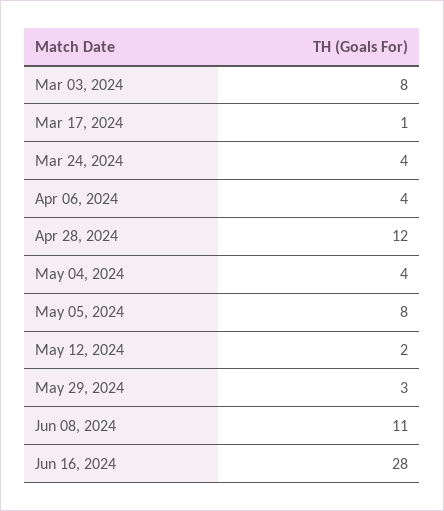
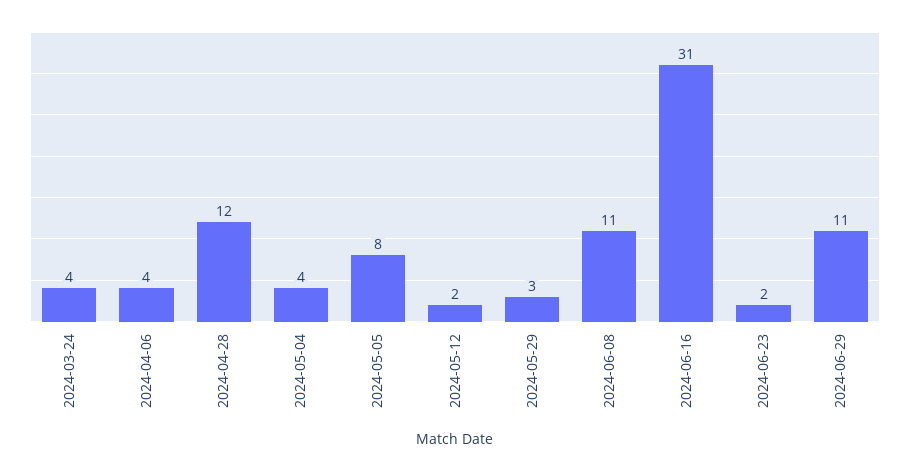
Mar 03, 2024: 8 -> none
Mar 17, 2024: 1 -> none
Jun 16, 2024: 28 -> 31
2024-06-23: none -> 2
2024-06-29: none -> 11

